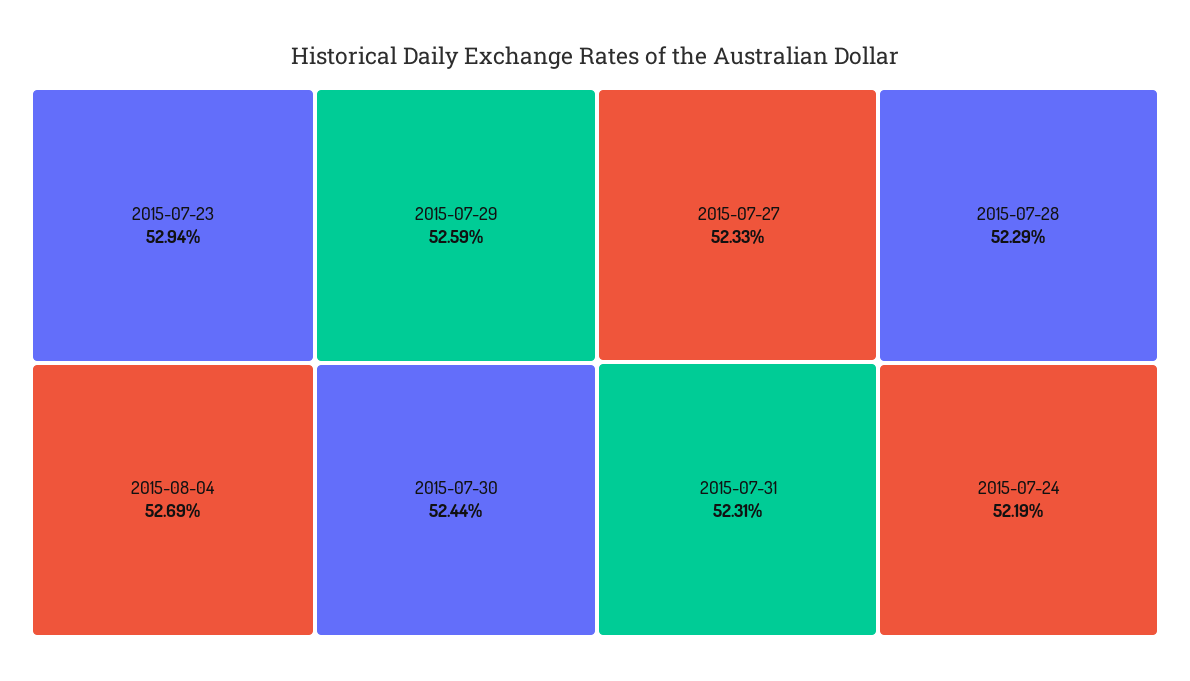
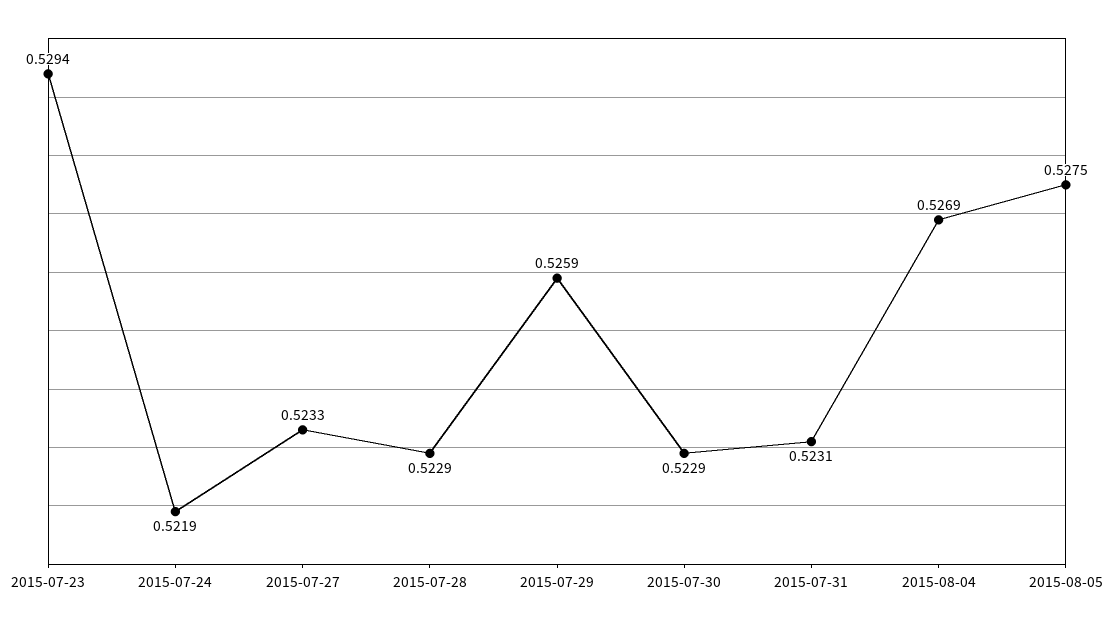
2015-07-30: 0.5244 -> 0.5229
2015-08-05: none -> 0.5275

